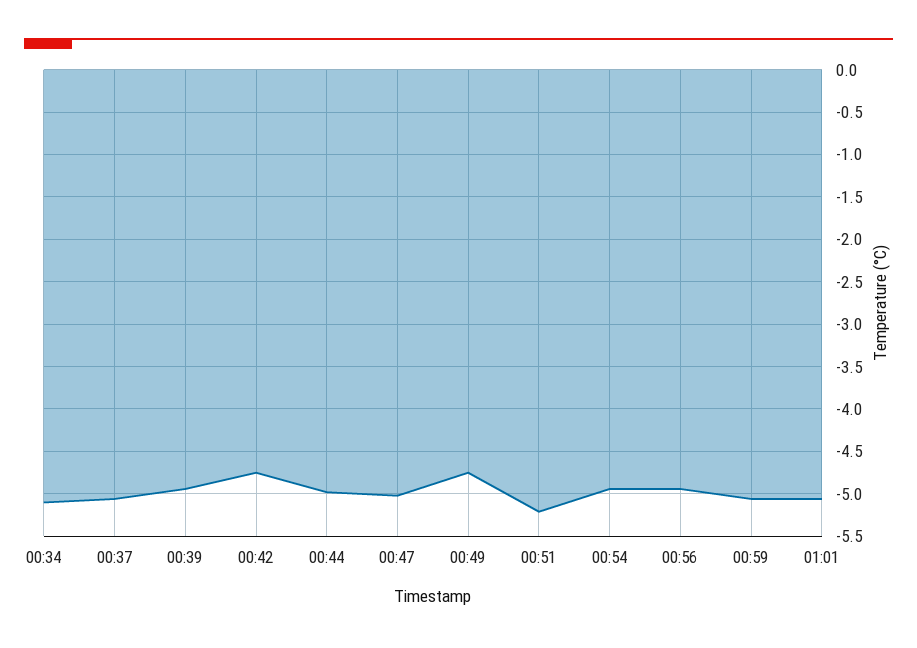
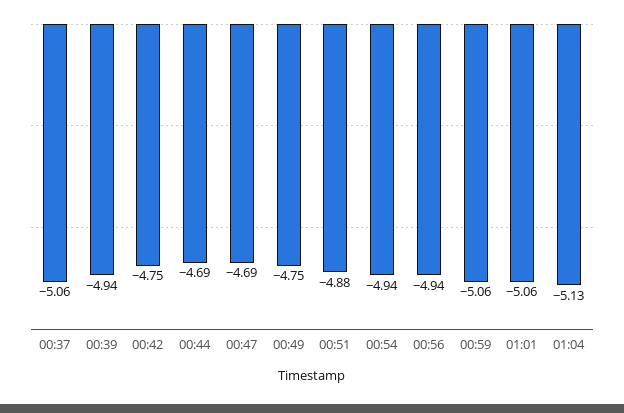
00:34: -5.1 -> none
00:44: -5 -> -4.69
00:47: -5 -> -4.69
00:51: -5.2 -> -4.88
01:04: none -> -5.13

